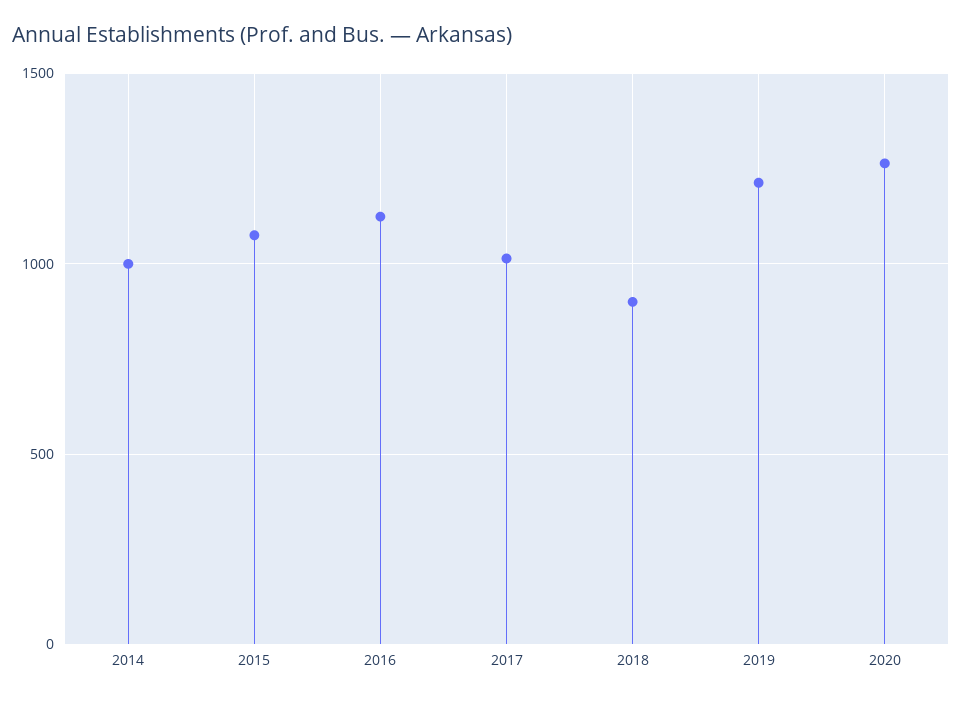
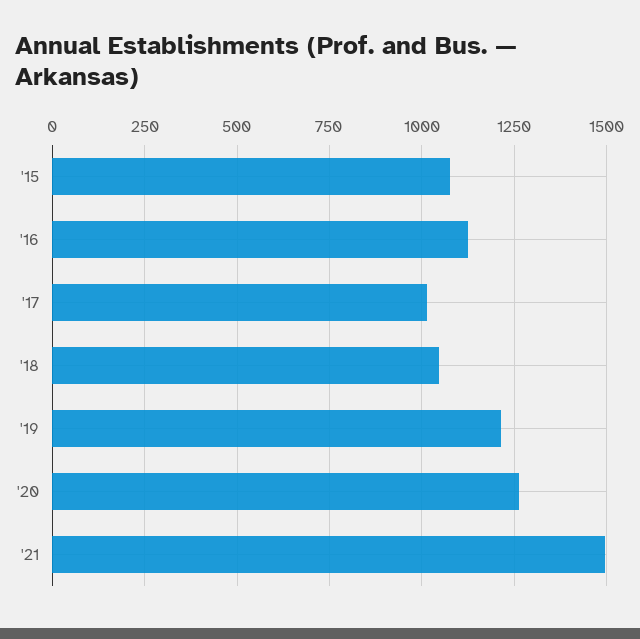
2014: 1000 -> none
2018: 900 -> 1050
'21: none -> 1500

